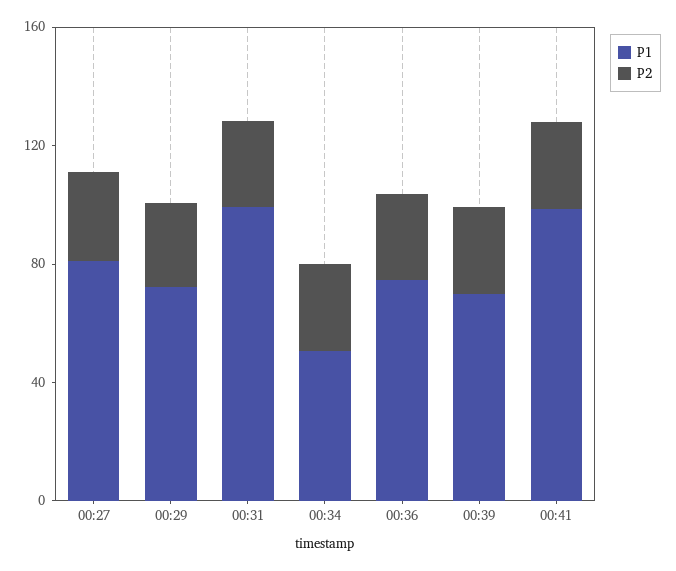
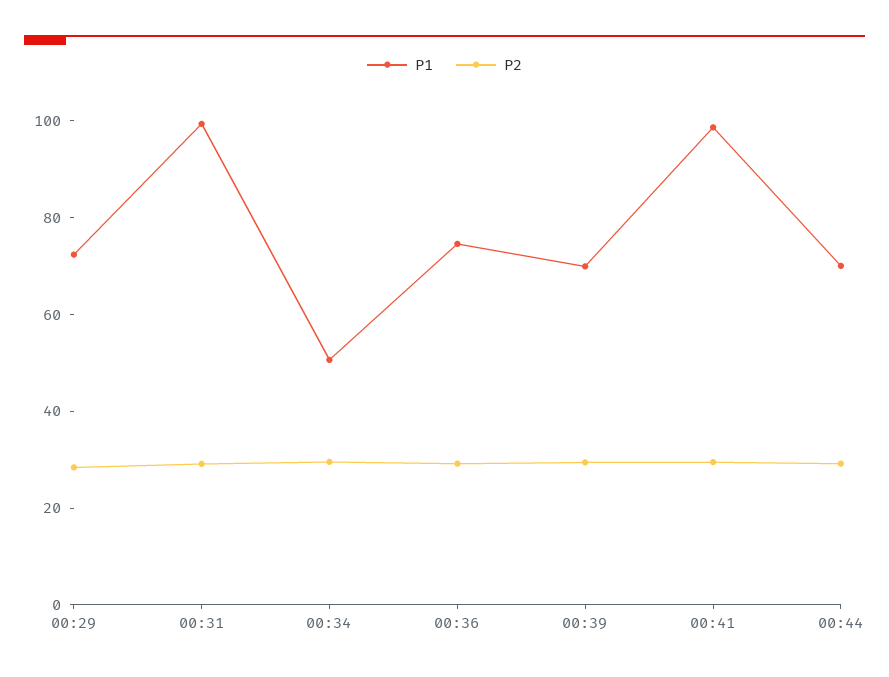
P1, 00:27: 80 -> none
P2, 00:27: 30 -> none
P1, 00:44: none -> 70
P2, 00:44: none -> 30

